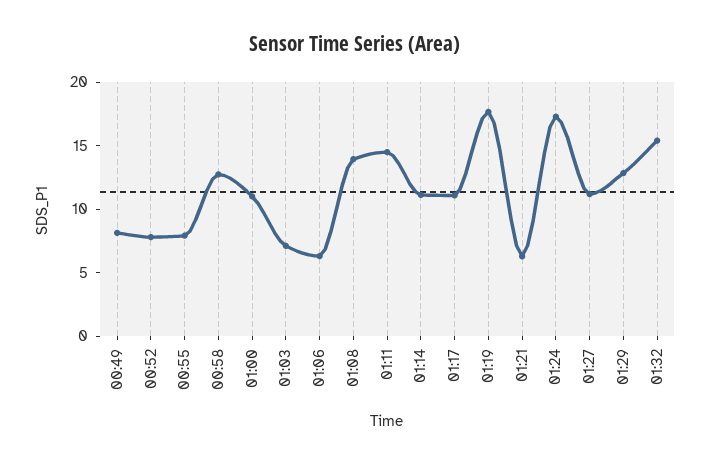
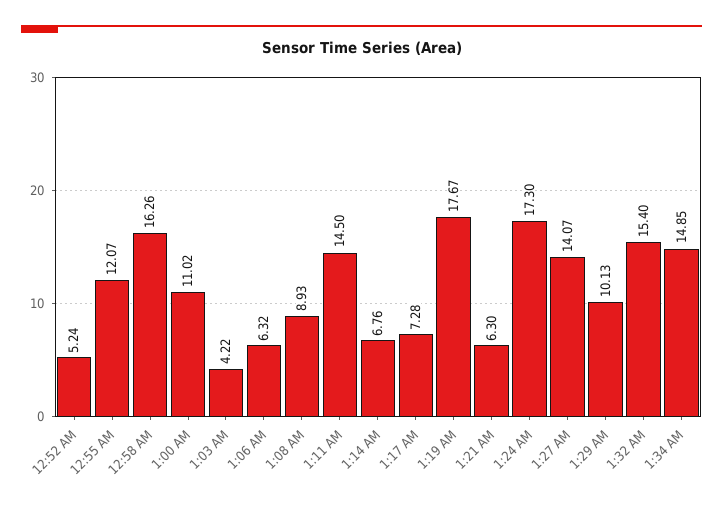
00:49: 8 -> none
00:52: 8 -> 5.24
00:55: 8 -> 12.07
00:58: 13 -> 16.26
01:03: 7 -> 4.22
01:08: 14 -> 8.93
01:14: 11 -> 6.76
01:17: 11 -> 7.28
01:27: 11 -> 14.07
01:29: 13 -> 10.13
1:34 AM: none -> 14.85

